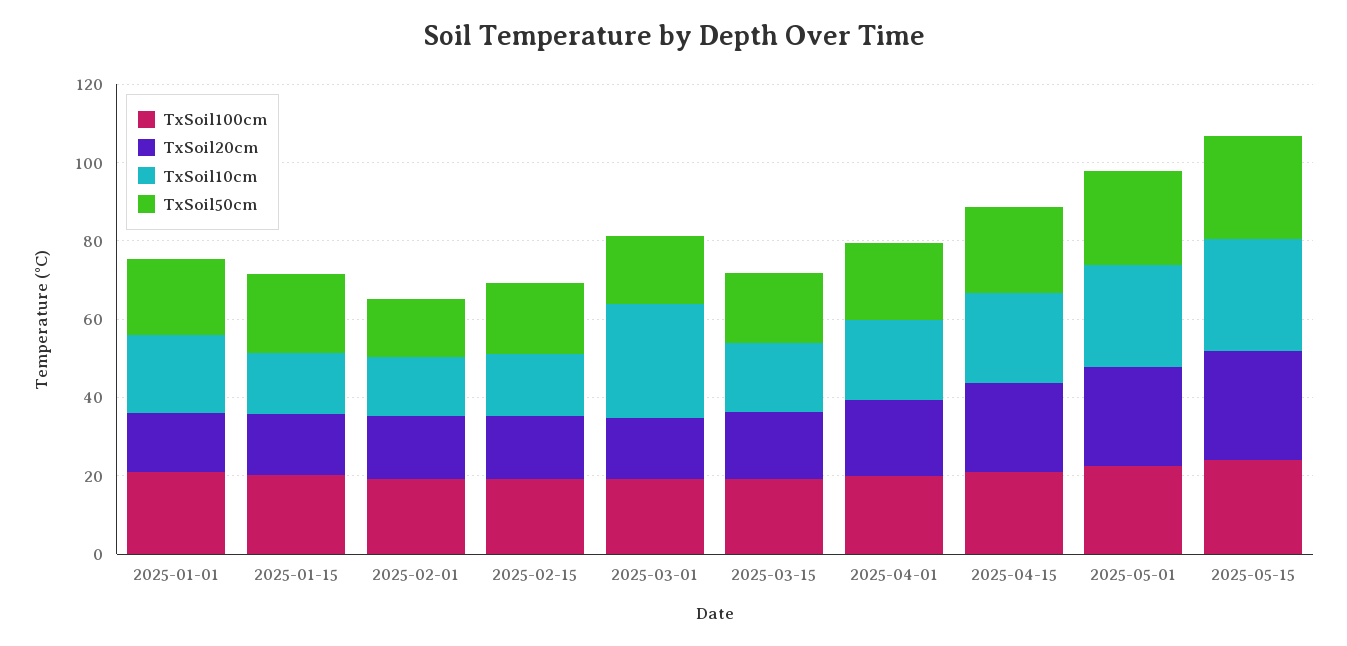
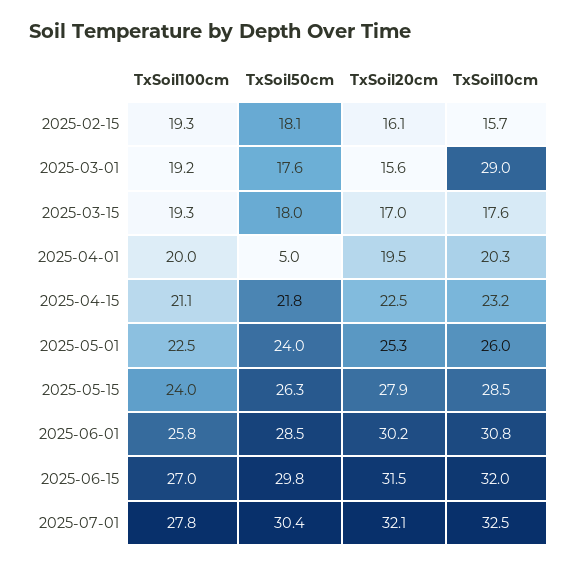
TxSoil100cm, 2025-01-01: 20 -> none
TxSoil20cm, 2025-01-01: 15 -> none
TxSoil10cm, 2025-01-01: 20 -> none
TxSoil50cm, 2025-01-01: 20 -> none
TxSoil100cm, 2025-01-15: 20 -> none
TxSoil20cm, 2025-01-15: 15 -> none
TxSoil10cm, 2025-01-15: 15 -> none
TxSoil50cm, 2025-01-15: 20 -> none
TxSoil100cm, 2025-02-01: 20 -> none
TxSoil20cm, 2025-02-01: 15 -> none
TxSoil10cm, 2025-02-01: 15 -> none
TxSoil50cm, 2025-02-01: 15 -> none
TxSoil50cm, 2025-04-01: 20 -> 5
TxSoil100cm, 2025-06-01: none -> 25.8
TxSoil50cm, 2025-06-01: none -> 28.5
TxSoil20cm, 2025-06-01: none -> 30.2
TxSoil10cm, 2025-06-01: none -> 30.8
TxSoil100cm, 2025-06-15: none -> 27
TxSoil50cm, 2025-06-15: none -> 29.8
TxSoil20cm, 2025-06-15: none -> 31.5
TxSoil10cm, 2025-06-15: none -> 32
TxSoil100cm, 2025-07-01: none -> 27.8
TxSoil50cm, 2025-07-01: none -> 30.4
TxSoil20cm, 2025-07-01: none -> 32.1
TxSoil10cm, 2025-07-01: none -> 32.5

